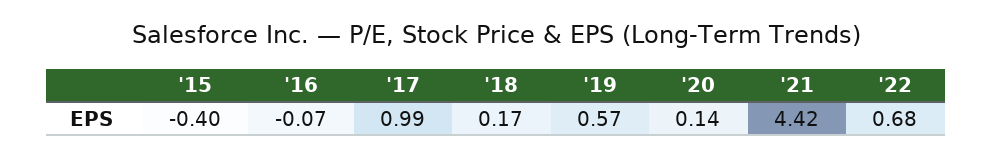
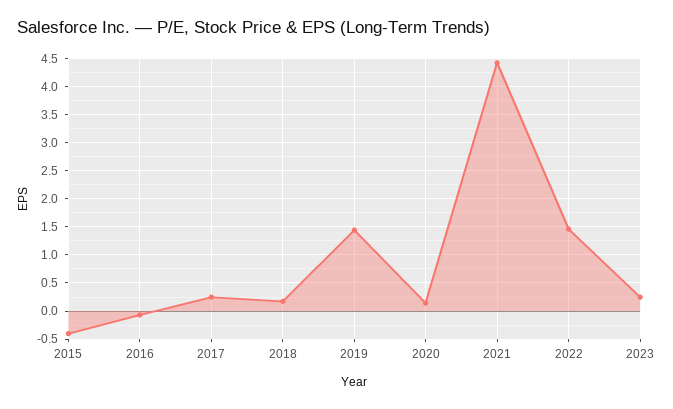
'17: 0.99 -> 0.25
'19: 0.57 -> 1.5
'22: 0.68 -> 1.5
2023: none -> 0.25

